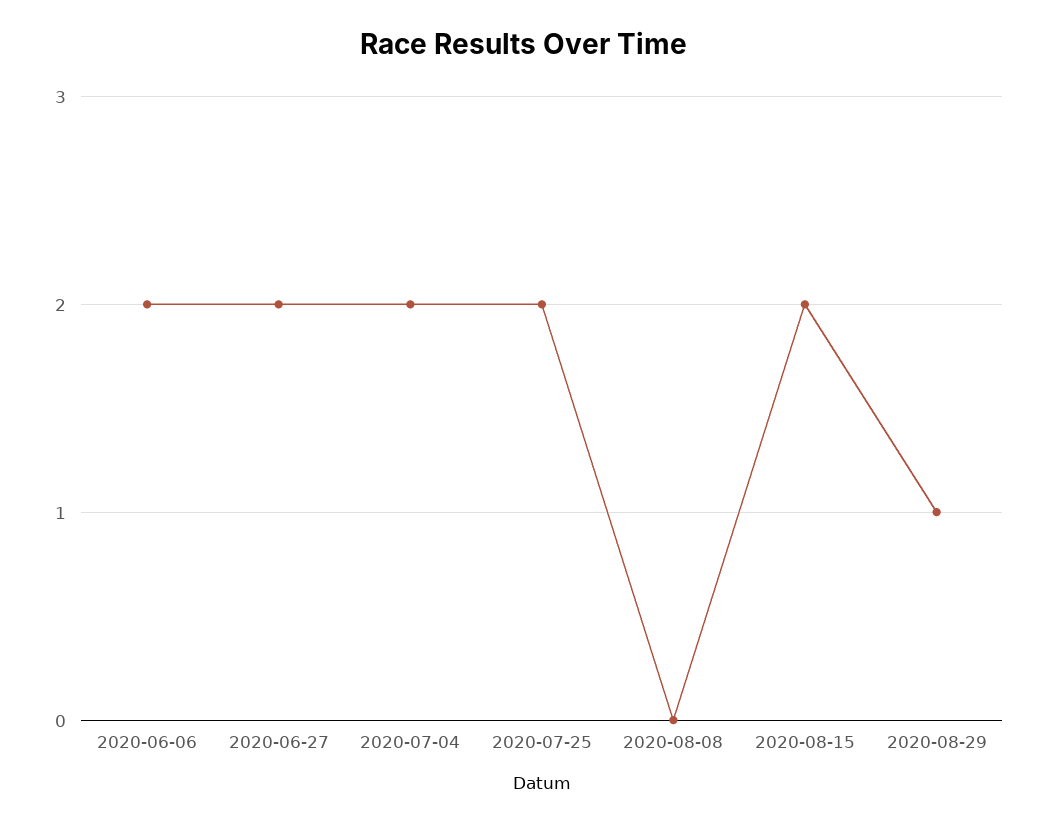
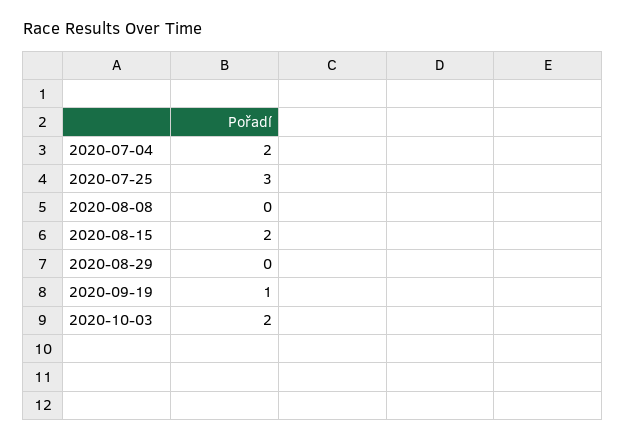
2020-06-06: 2 -> none
2020-06-27: 2 -> none
2020-07-25: 2 -> 3
2020-08-29: 1 -> 0
2020-09-19: none -> 1
2020-10-03: none -> 2

